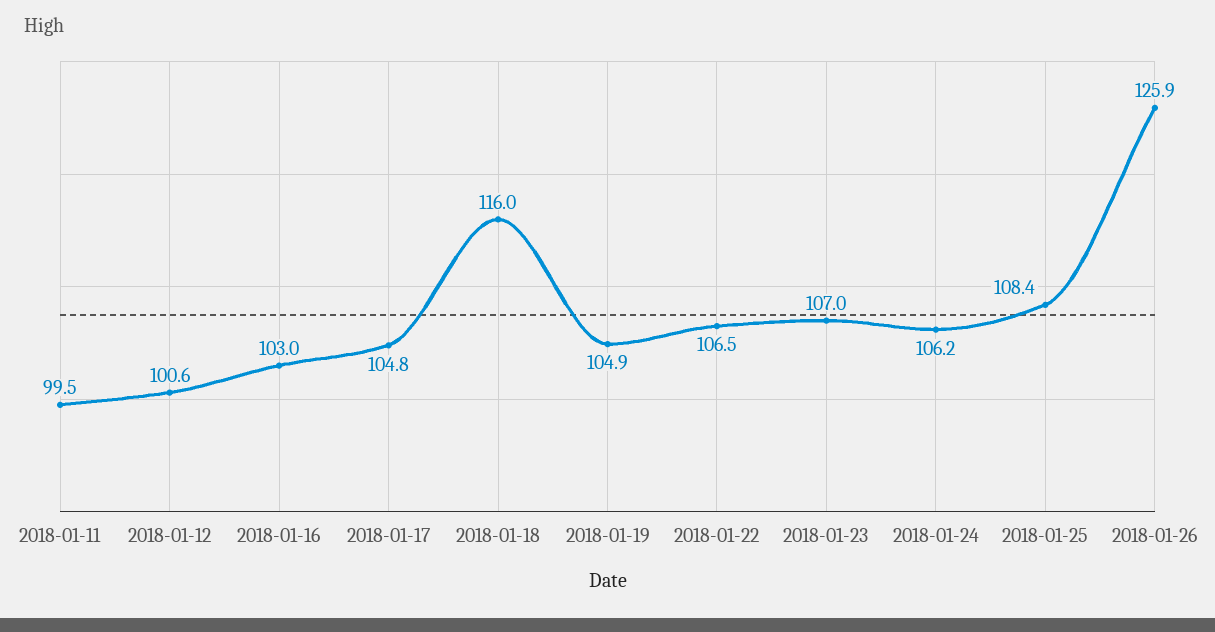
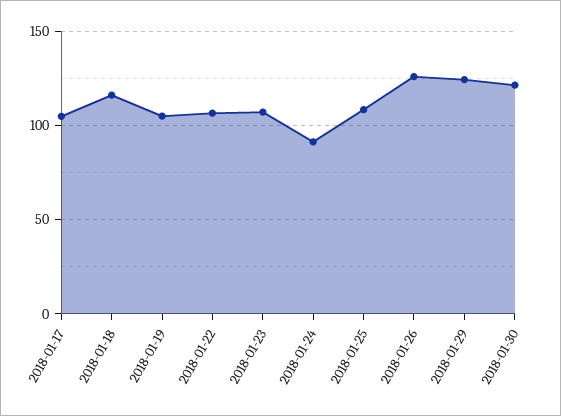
2018-01-11: 99.5 -> none
2018-01-12: 100.6 -> none
2018-01-16: 103 -> none
2018-01-24: 106.2 -> 90
2018-01-29: none -> 125
2018-01-30: none -> 120

